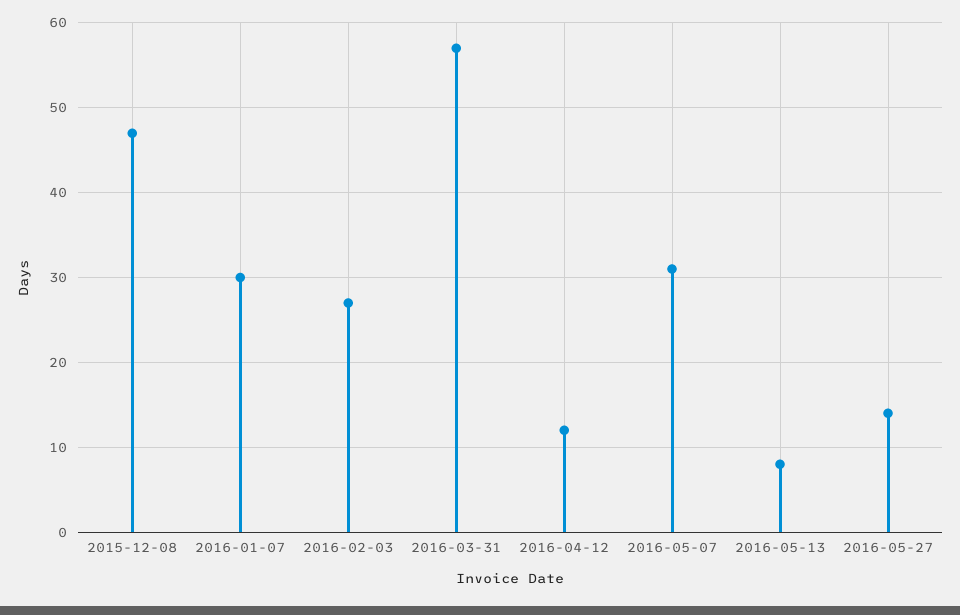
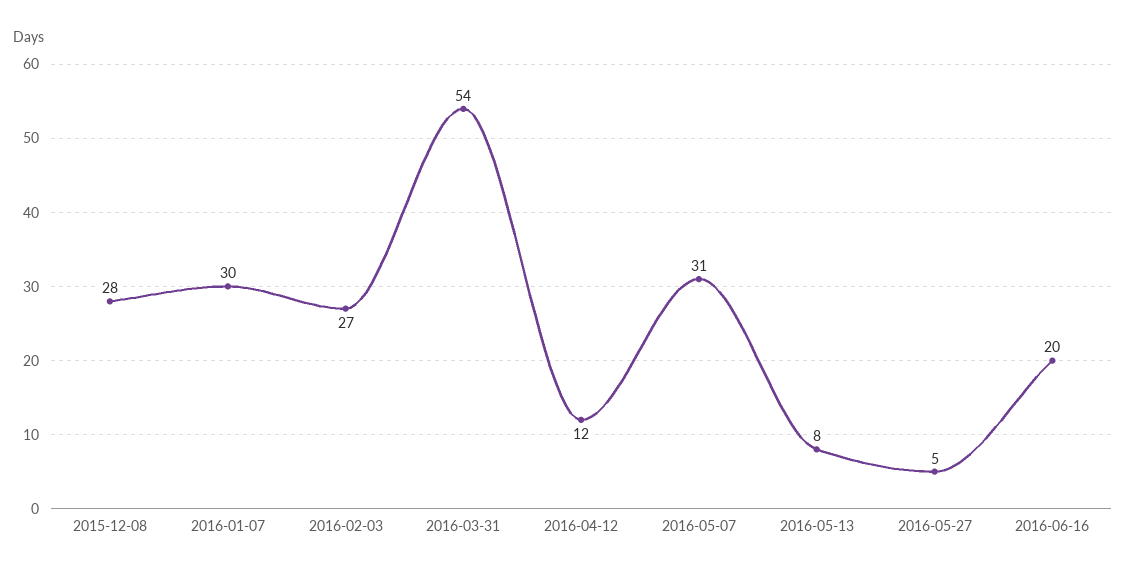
2015-12-08: 47 -> 28
2016-03-31: 57 -> 54
2016-05-27: 14 -> 5
2016-06-16: none -> 20

